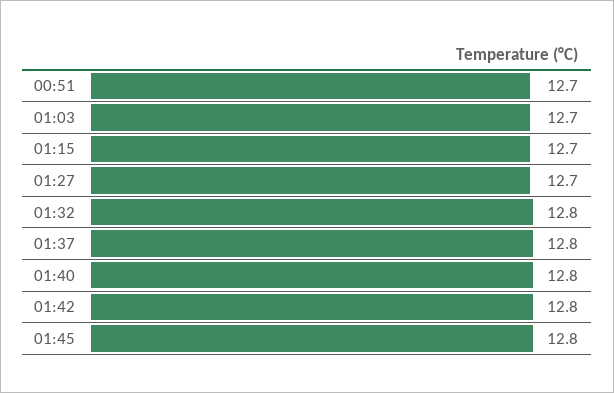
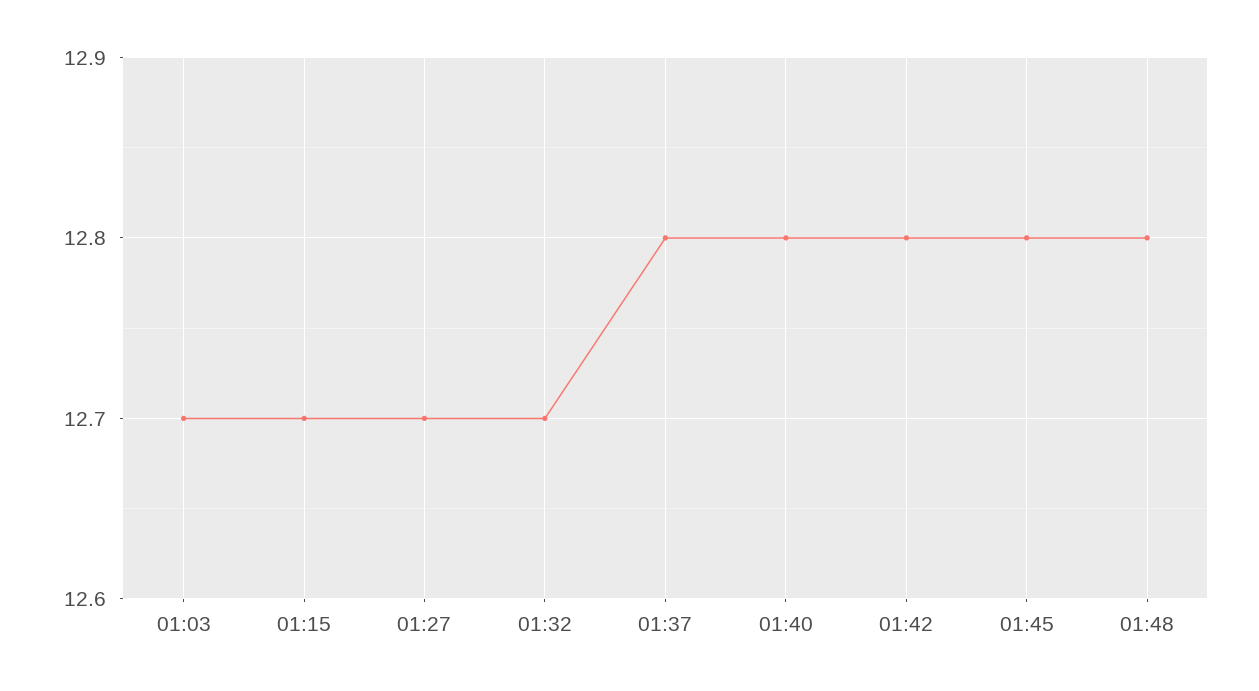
00:51: 12.7 -> none
01:32: 12.8 -> 12.7
01:48: none -> 12.8

